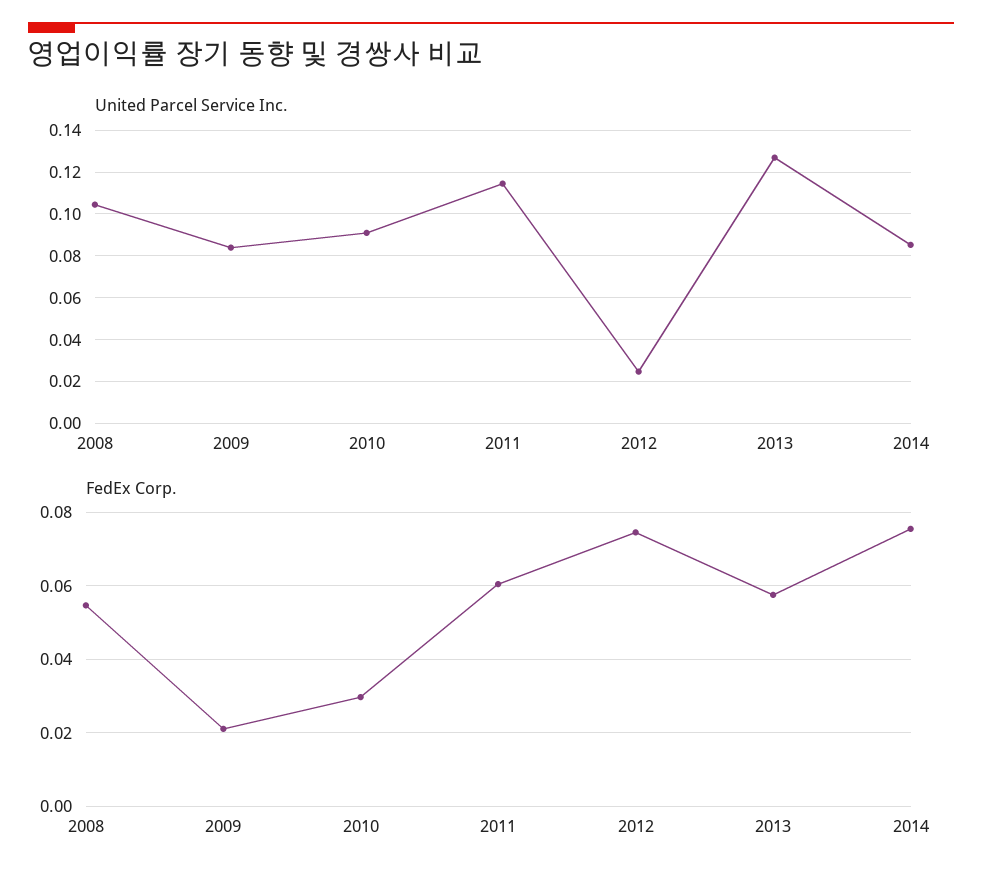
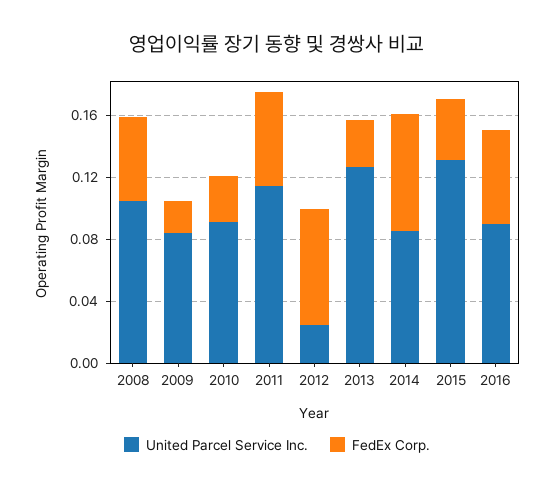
FedEx Corp., 2013: 0.058 -> 0.03
United Parcel Service Inc., 2015: none -> 0.13
FedEx Corp., 2015: none -> 0.04
United Parcel Service Inc., 2016: none -> 0.09
FedEx Corp., 2016: none -> 0.06

